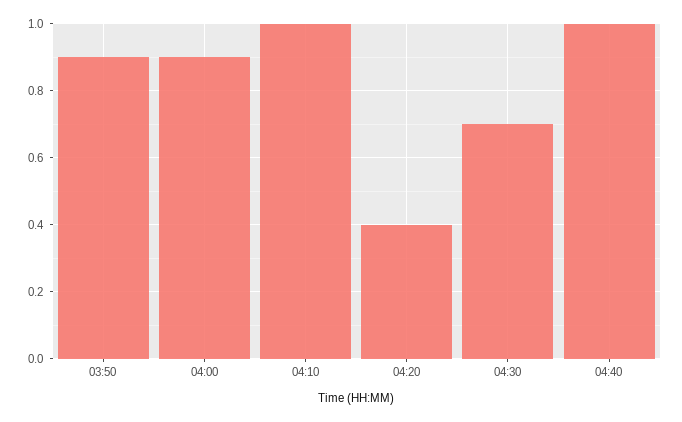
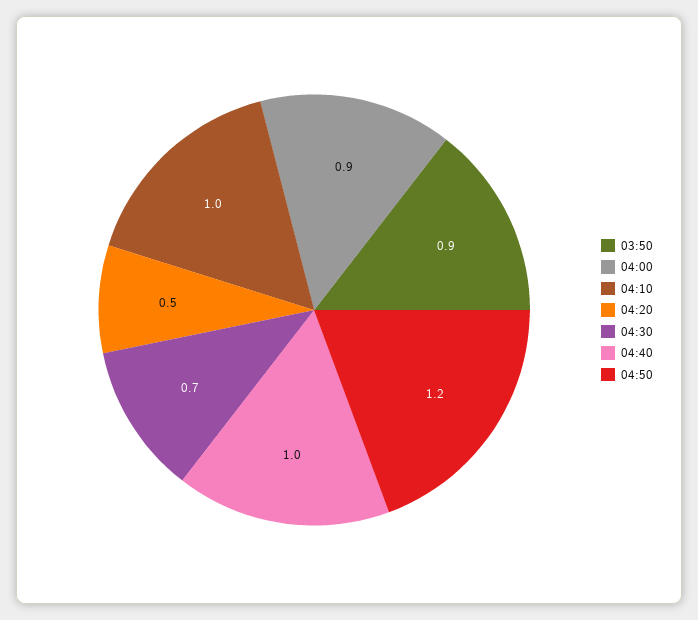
04:20: 0.4 -> 0.5
04:50: none -> 1.2

